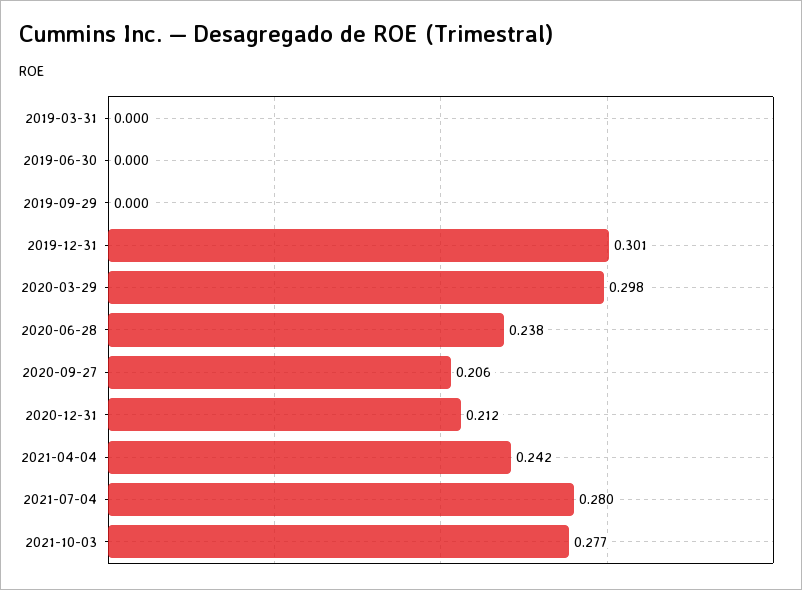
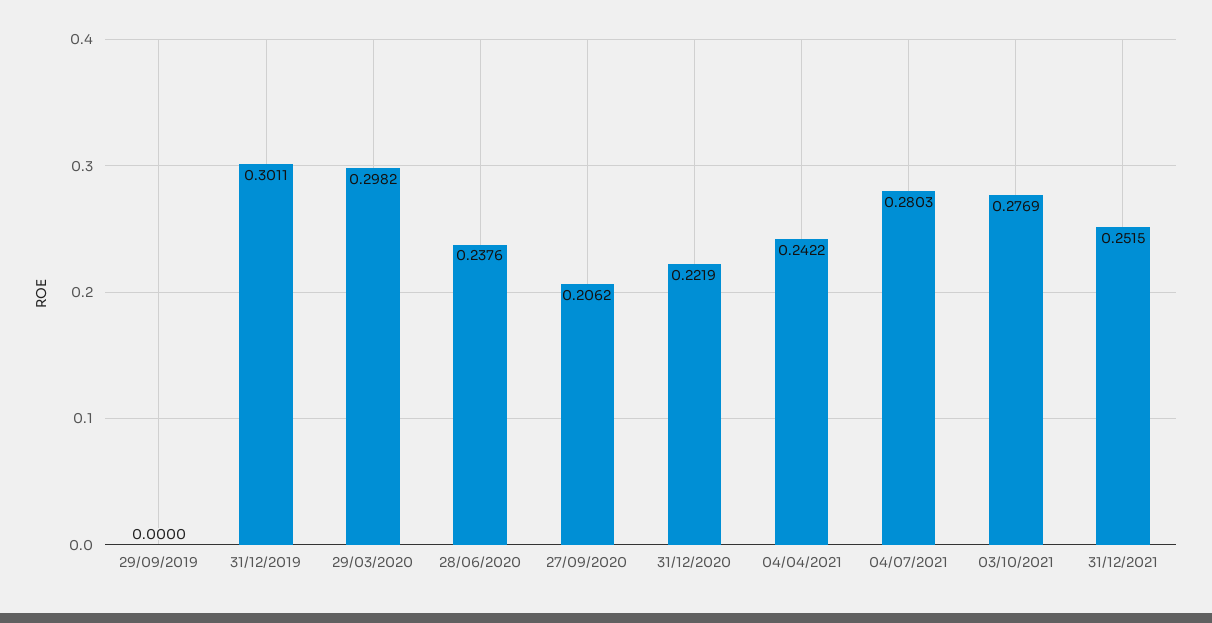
2019-03-31: 0 -> none
2019-06-30: 0 -> none
2020-12-31: 0.212 -> 0.2219
31/12/2021: none -> 0.2515

